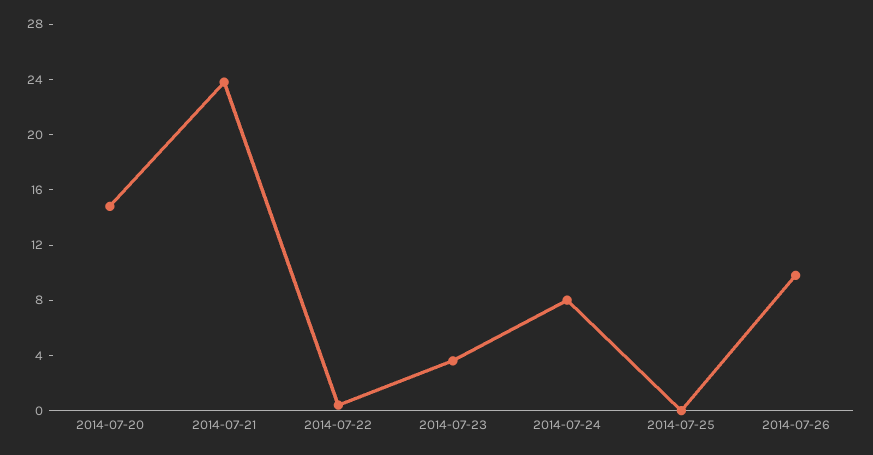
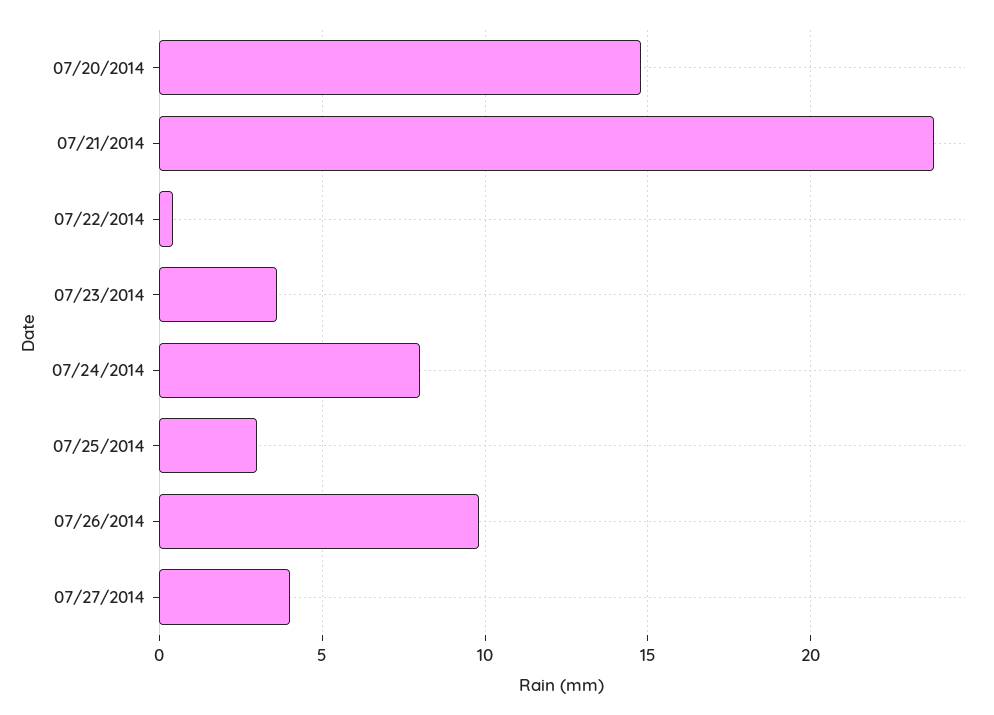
2014-07-25: 0 -> 3
07/27/2014: none -> 4

